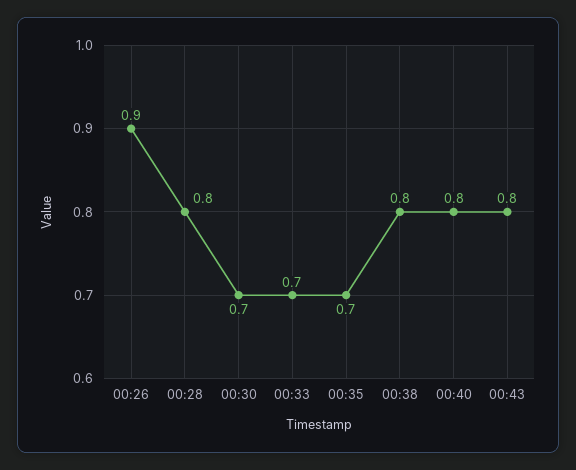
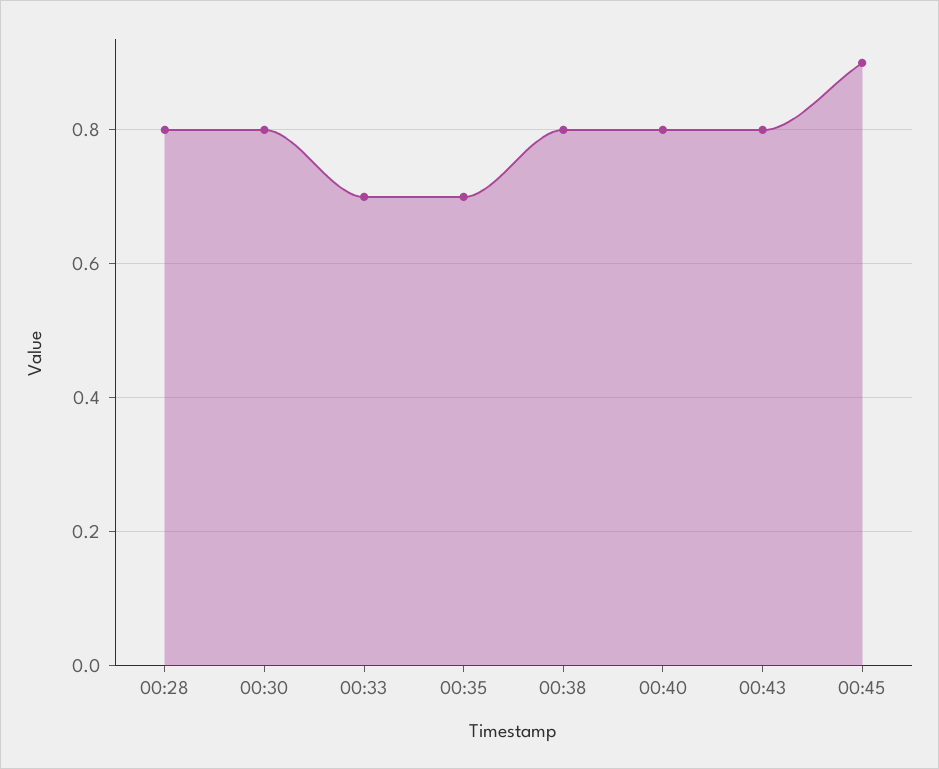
00:26: 0.9 -> none
00:30: 0.7 -> 0.8
00:45: none -> 0.9

